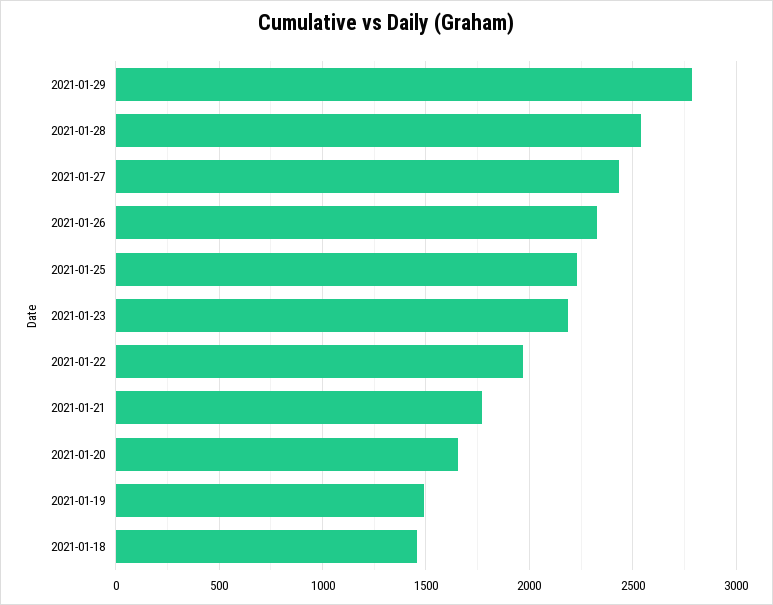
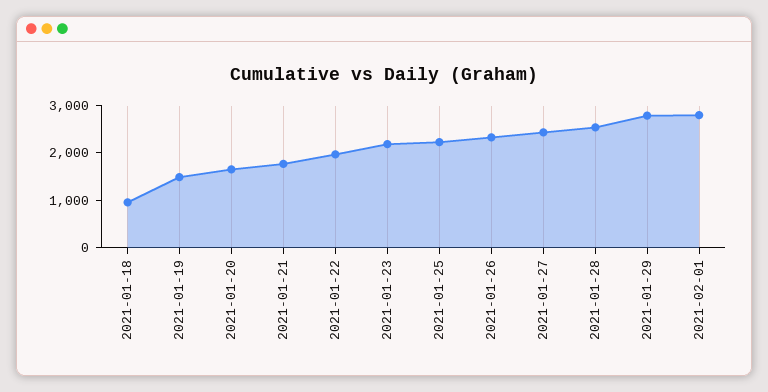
2021-01-18: 1450 -> 1000
2021-02-01: none -> 2800

